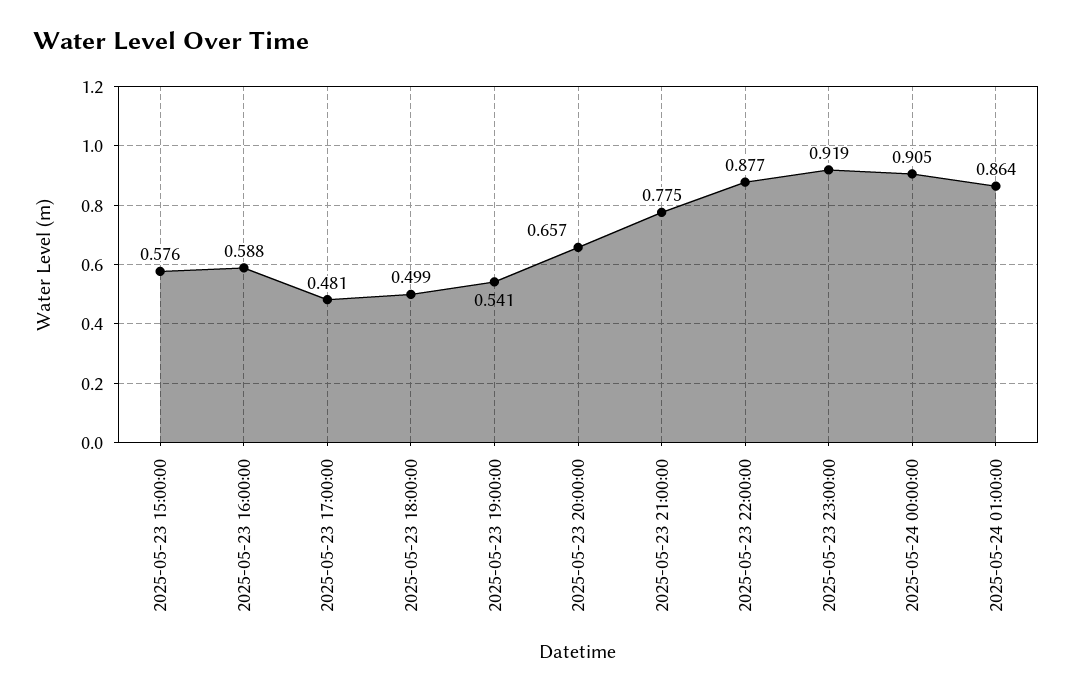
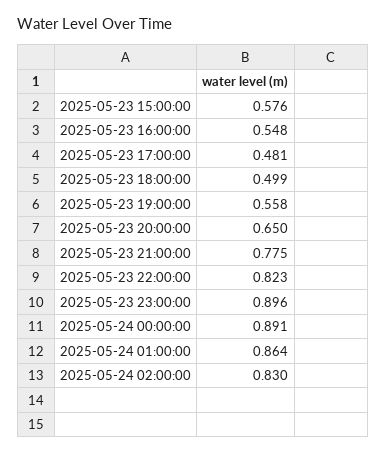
2025-05-23 16:00:00: 0.588 -> 0.548
2025-05-23 19:00:00: 0.541 -> 0.558
2025-05-23 20:00:00: 0.657 -> 0.65
2025-05-23 22:00:00: 0.877 -> 0.823
2025-05-23 23:00:00: 0.919 -> 0.896
2025-05-24 00:00:00: 0.905 -> 0.891
2025-05-24 02:00:00: none -> 0.83

